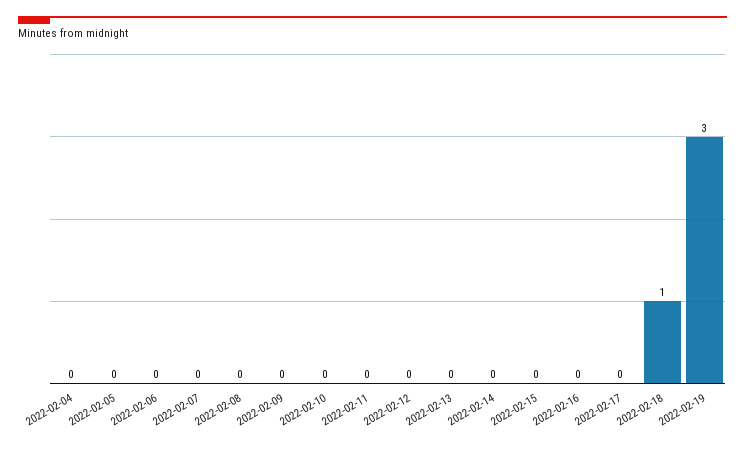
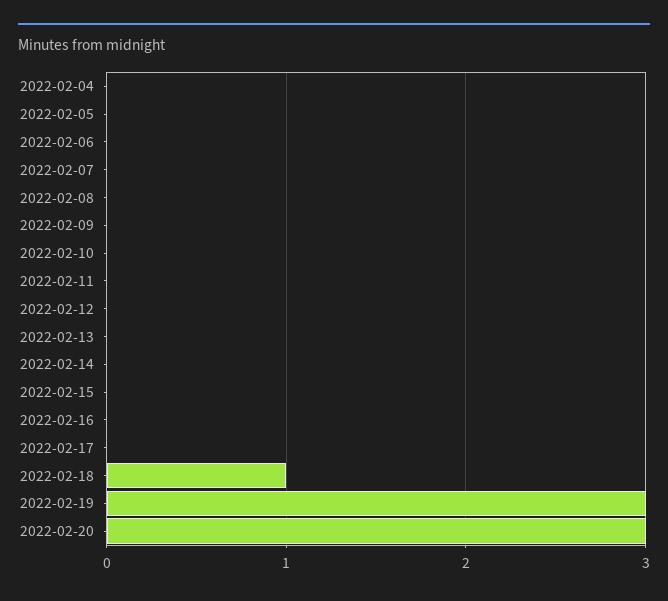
2022-02-20: none -> 3

